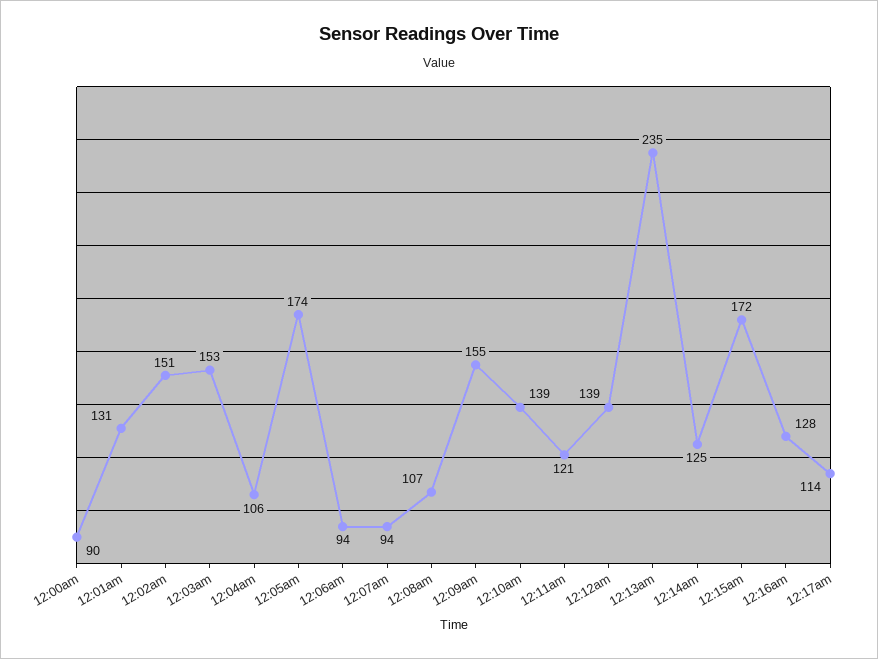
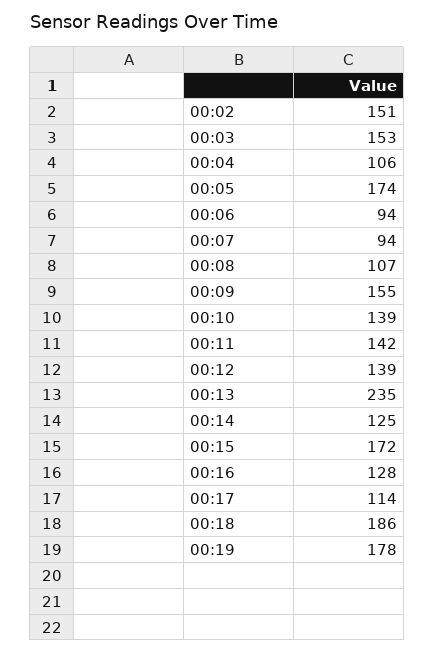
12:00am: 90 -> none
12:01am: 131 -> none
12:11am: 121 -> 142
00:18: none -> 186
00:19: none -> 178

